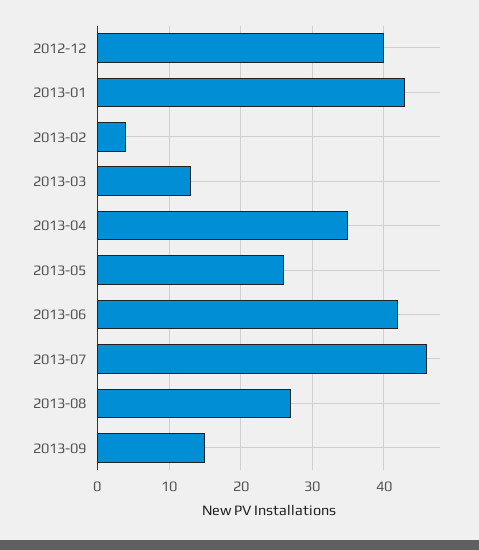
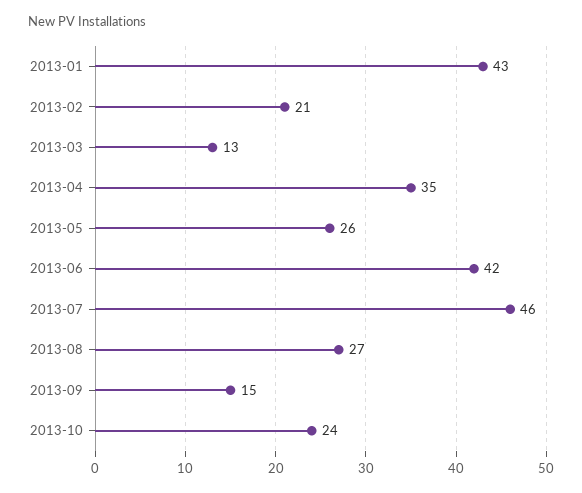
2012-12: 40 -> none
2013-02: 4 -> 21
2013-10: none -> 24

